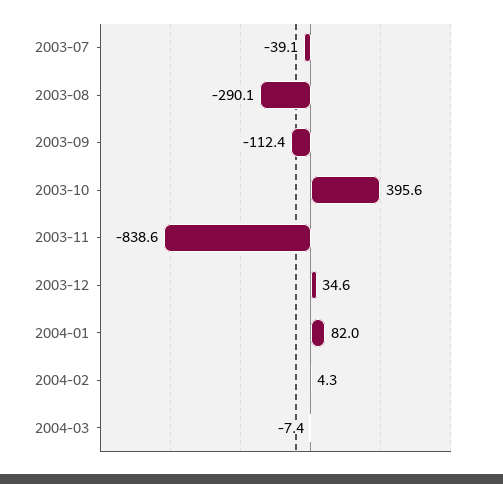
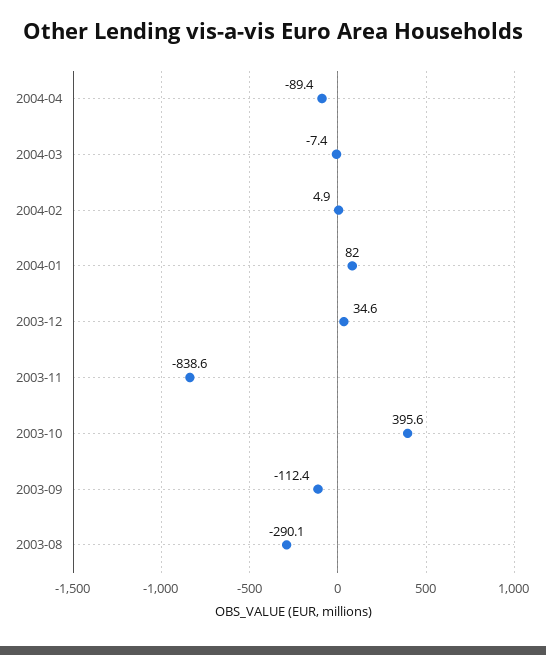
2003-07: -39.1 -> none
2004-02: 4.3 -> 4.9
2004-04: none -> -89.4

